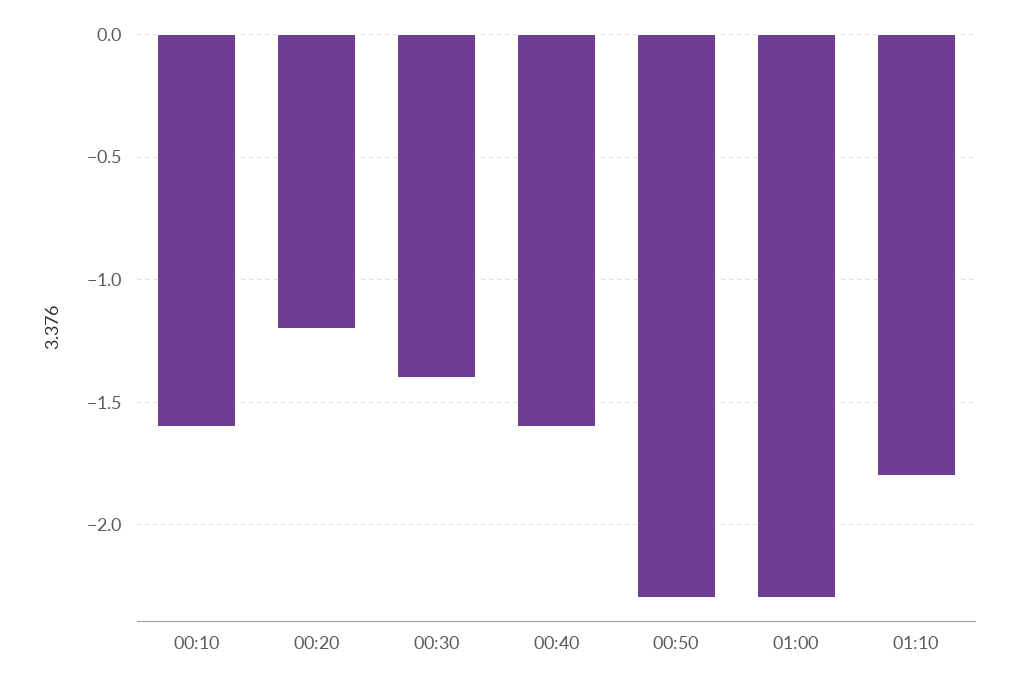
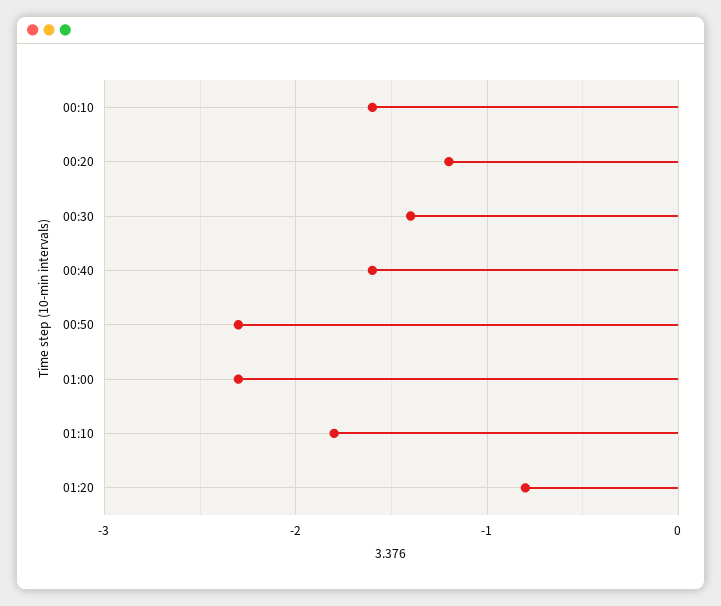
01:20: none -> -0.8

